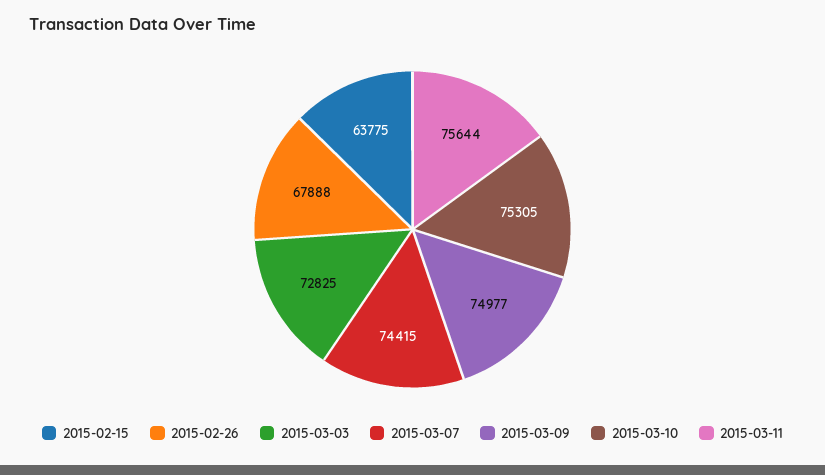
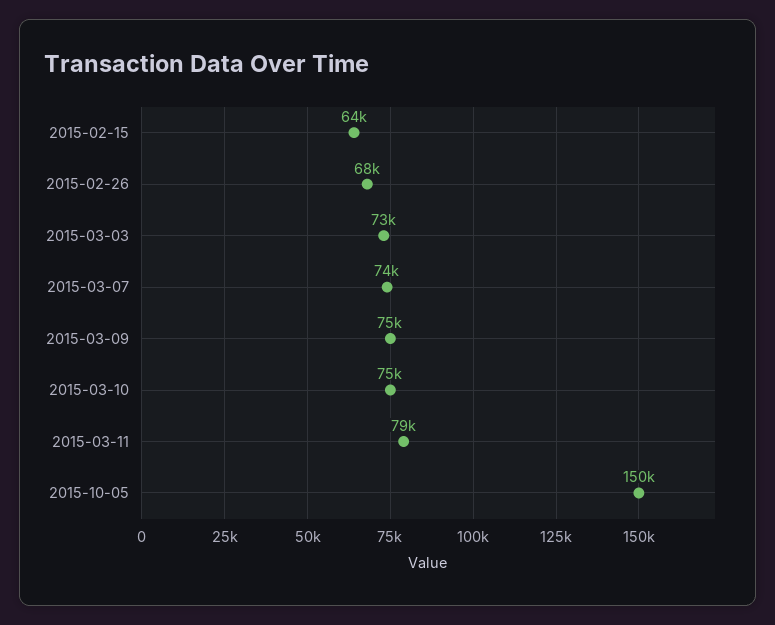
2015-03-11: 75644 -> 79000
2015-10-05: none -> 150000

